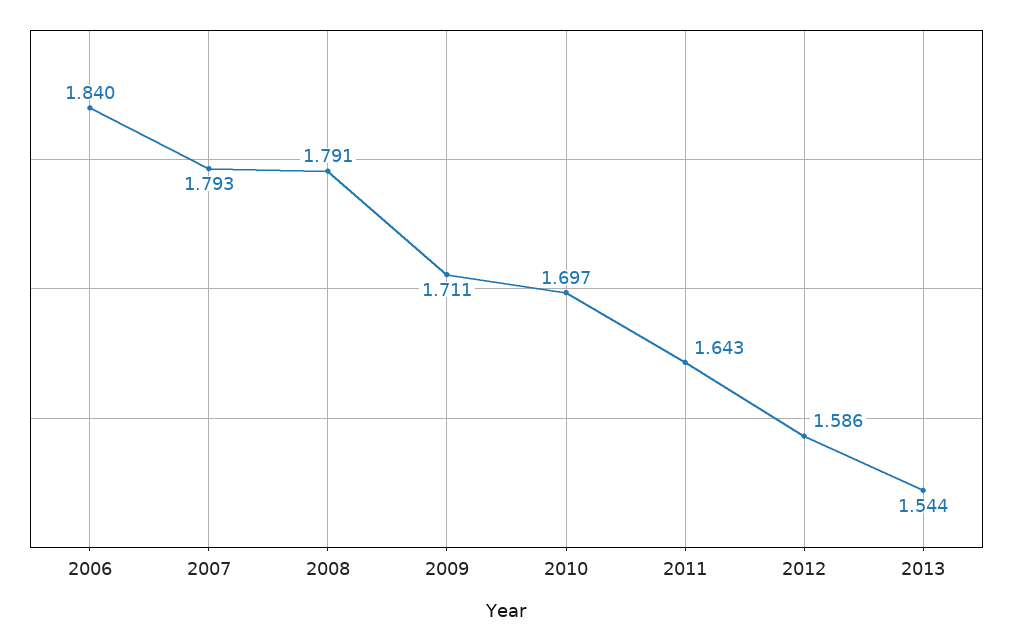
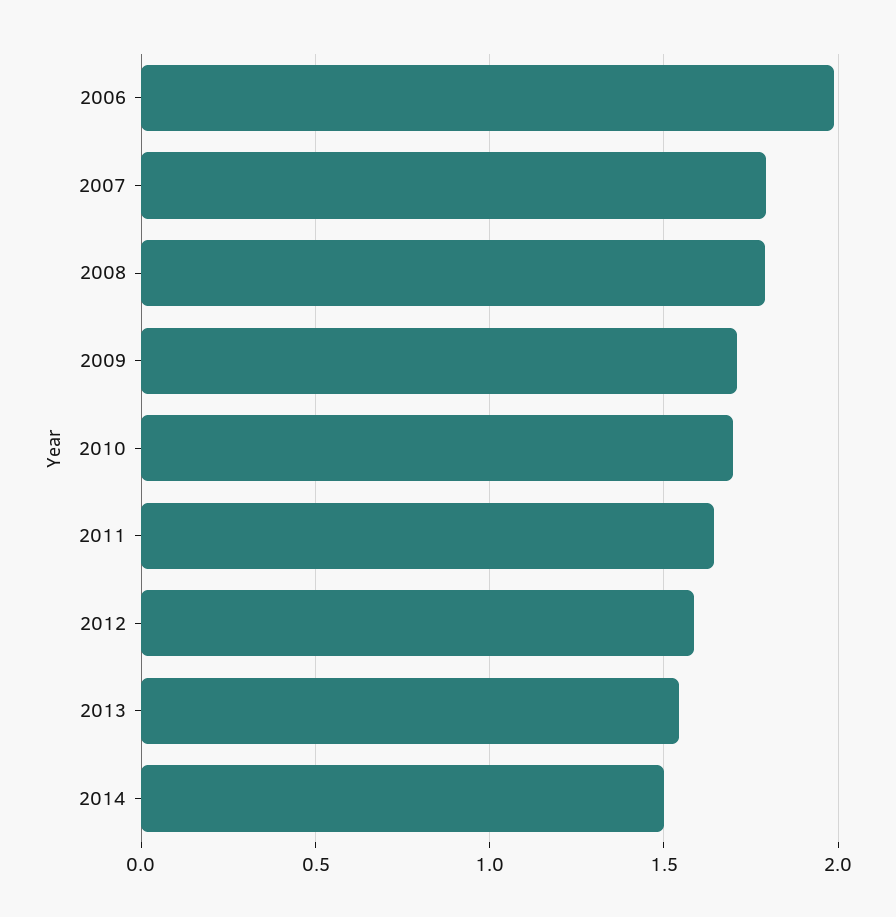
2006: 1.84 -> 2
2014: none -> 1.5

